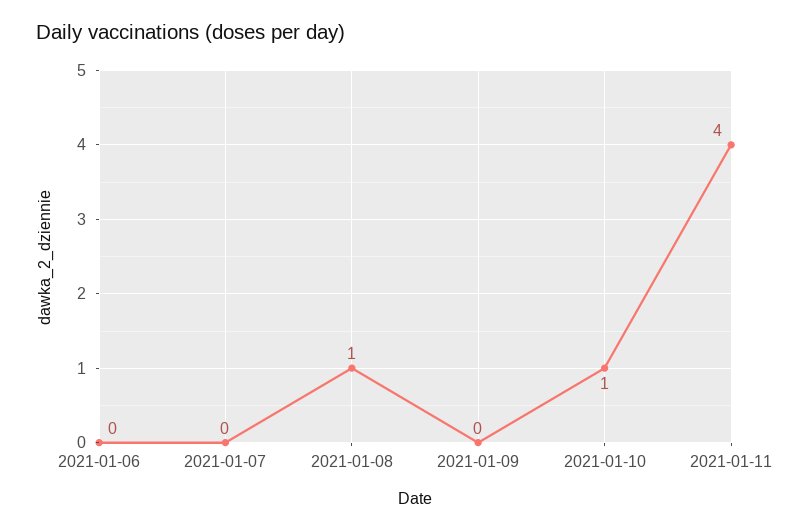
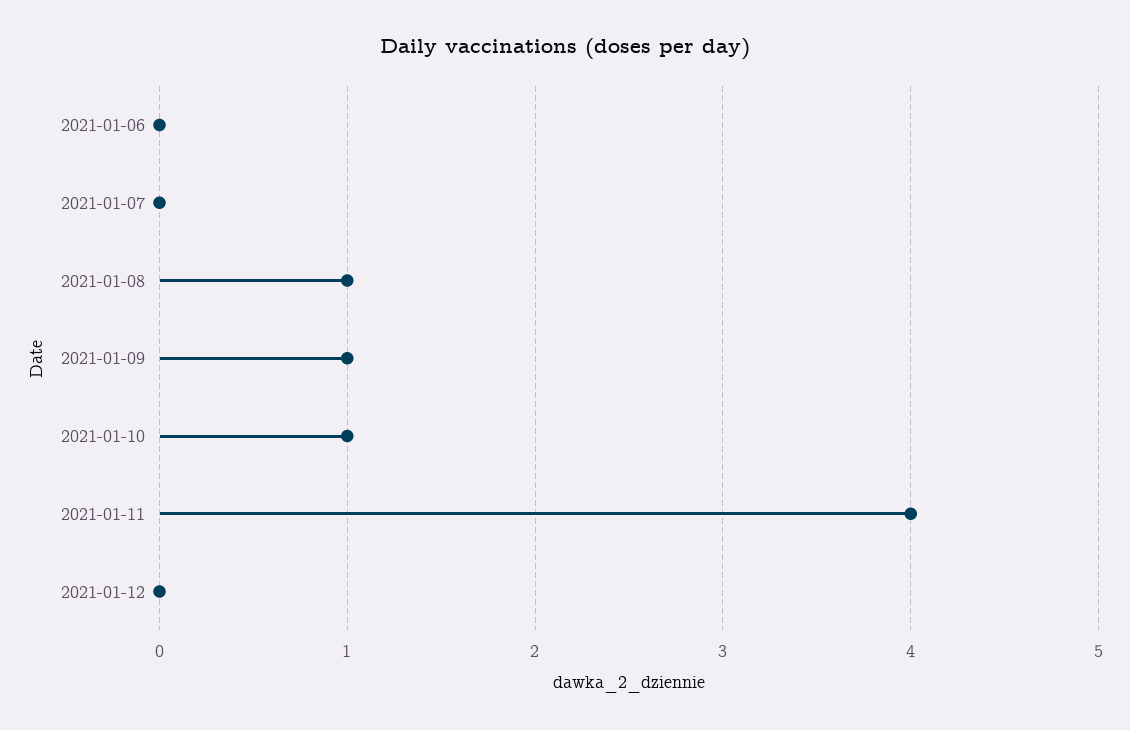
2021-01-09: 0 -> 1
2021-01-12: none -> 0

